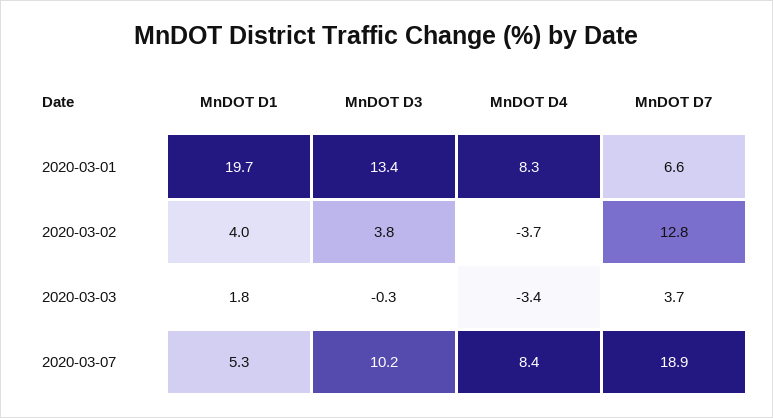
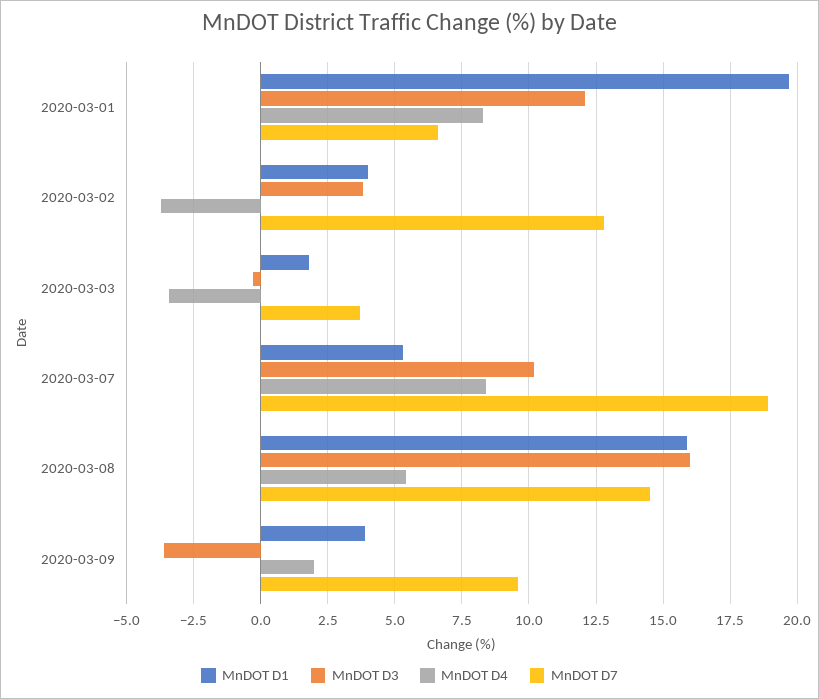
MnDOT D3, 2020-03-01: 13.4 -> 12
MnDOT D1, 2020-03-08: none -> 16
MnDOT D3, 2020-03-08: none -> 16
MnDOT D4, 2020-03-08: none -> 5.5
MnDOT D7, 2020-03-08: none -> 14.5
MnDOT D1, 2020-03-09: none -> 4
MnDOT D3, 2020-03-09: none -> -3.5
MnDOT D4, 2020-03-09: none -> 2
MnDOT D7, 2020-03-09: none -> 9.5

